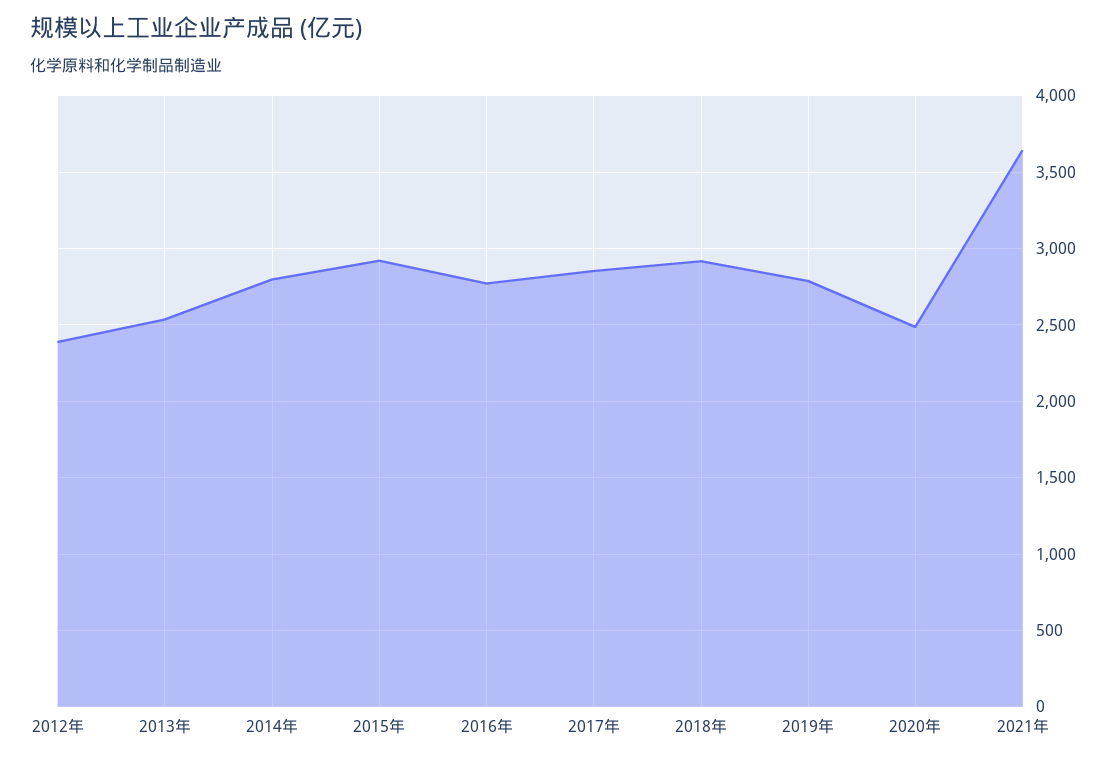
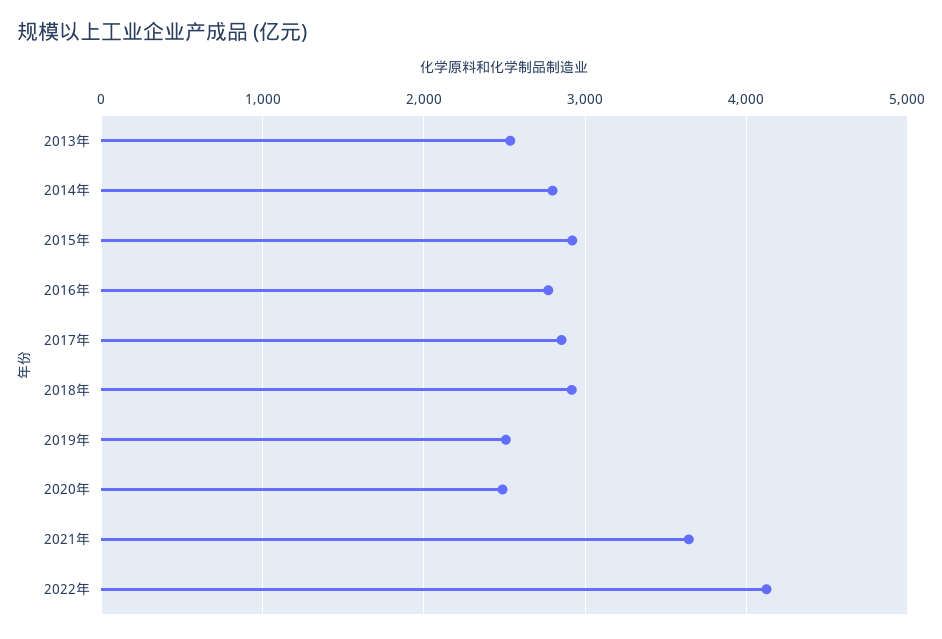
2012年: 2400 -> none
2019年: 2800 -> 2500
2022年: none -> 4100

